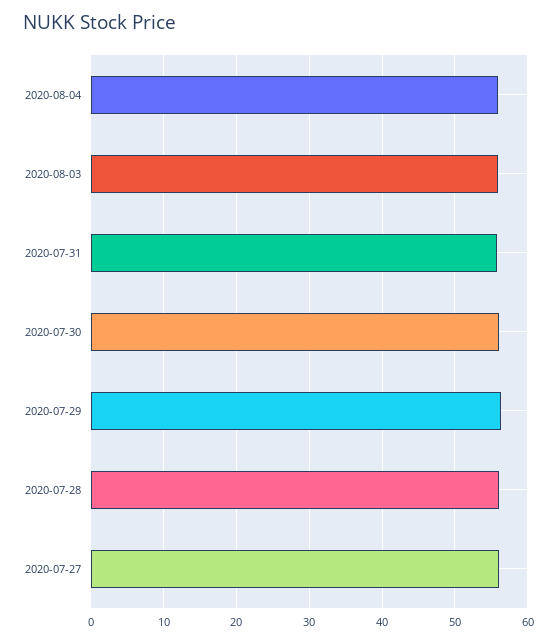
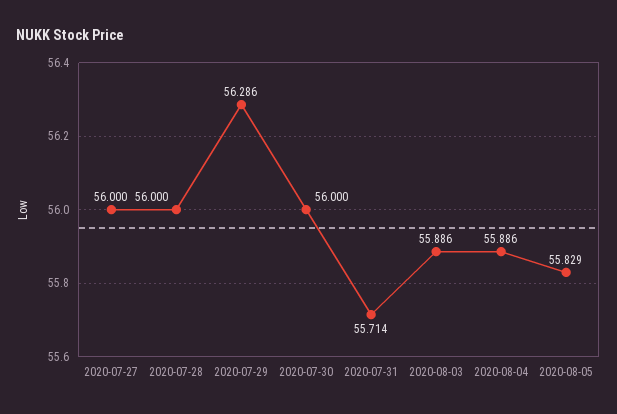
2020-08-05: none -> 55.829

